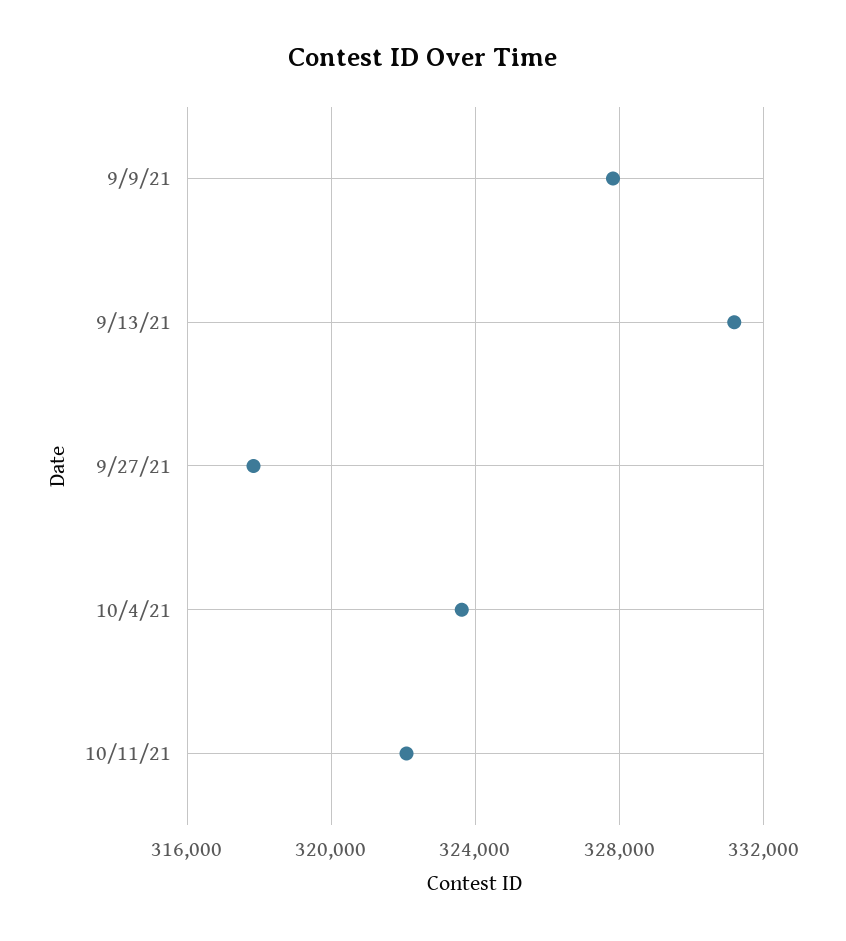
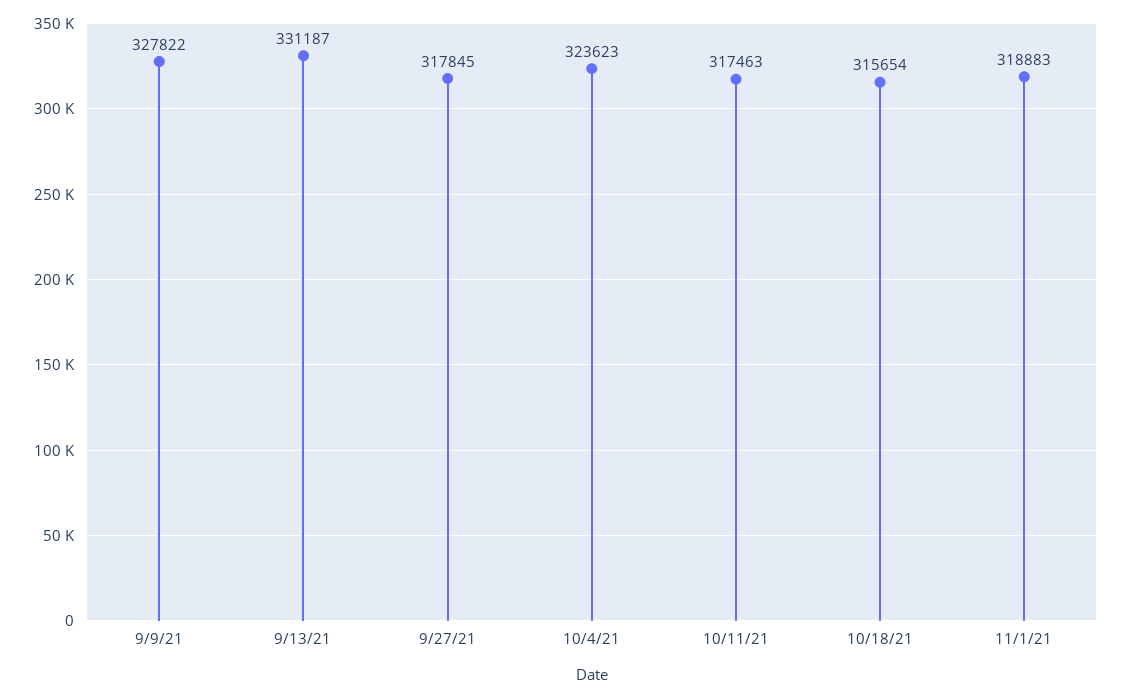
10/11/21: 322000 -> 317463
10/18/21: none -> 315654
11/1/21: none -> 318883

